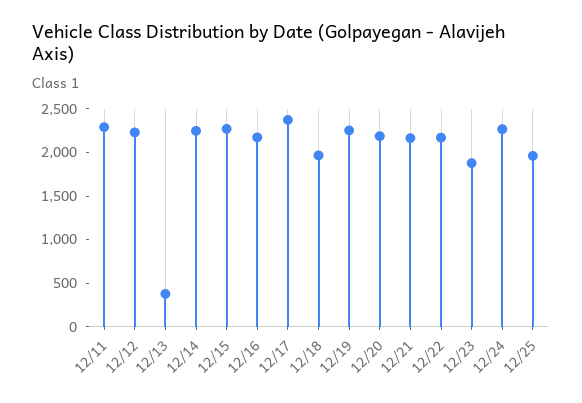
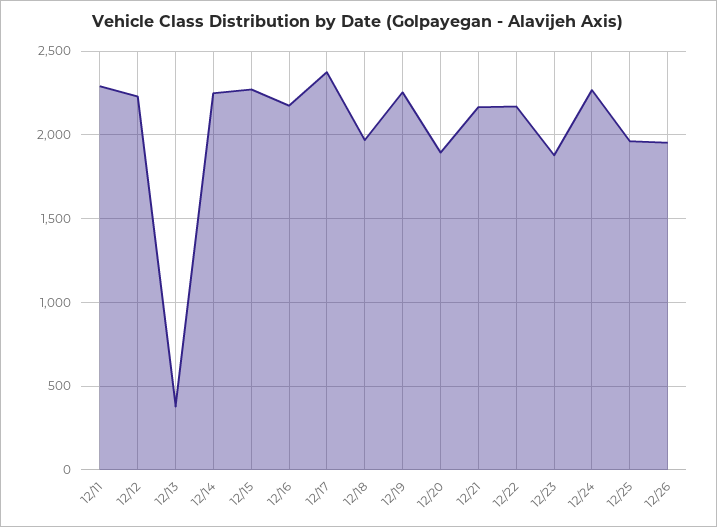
12/20: 2200 -> 1900
12/26: none -> 1950

